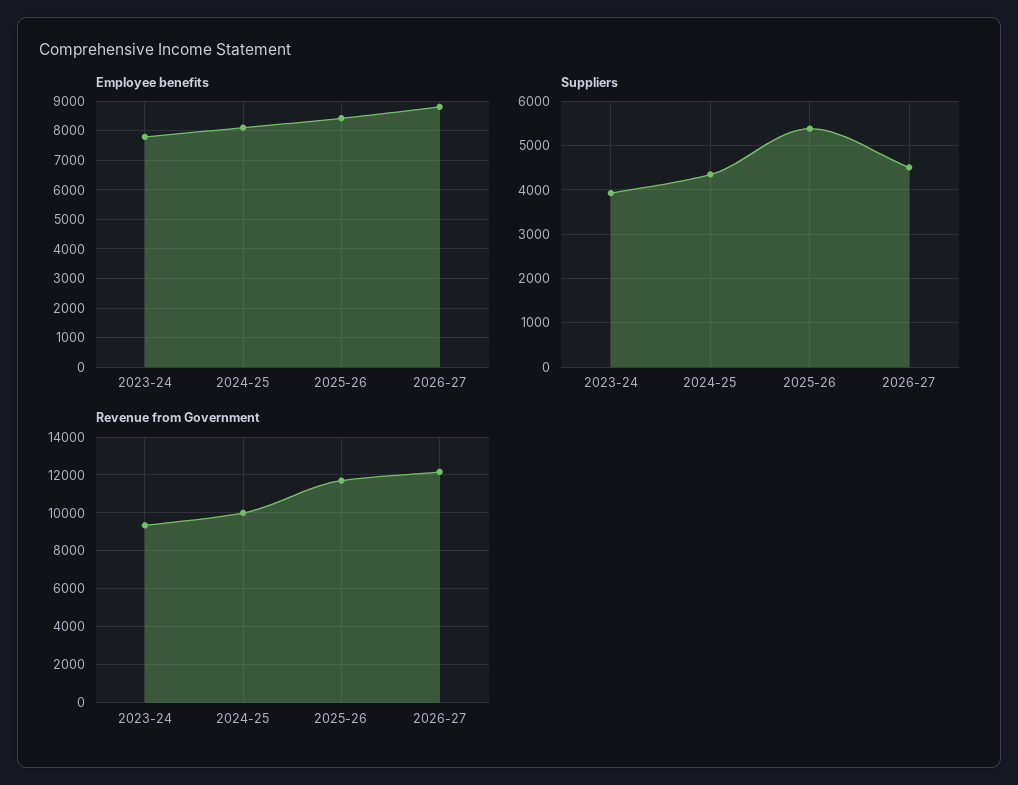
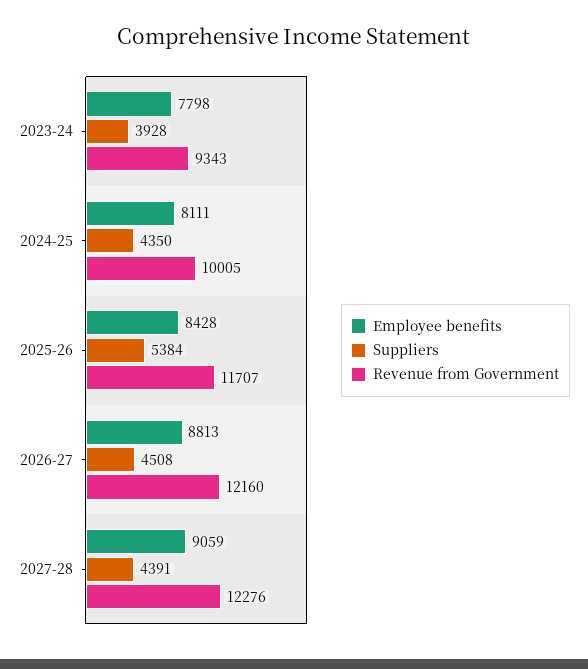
Employee benefits, 2027-28: none -> 9059
Suppliers, 2027-28: none -> 4391
Revenue from Government, 2027-28: none -> 12276

